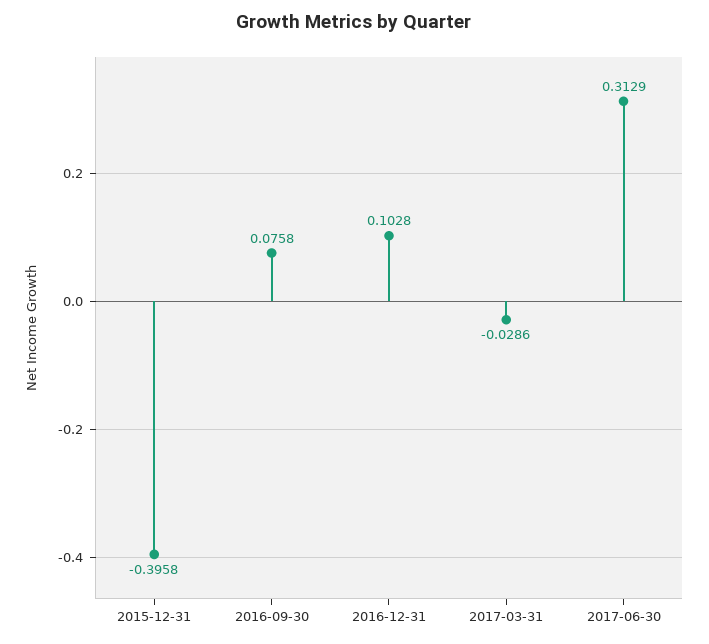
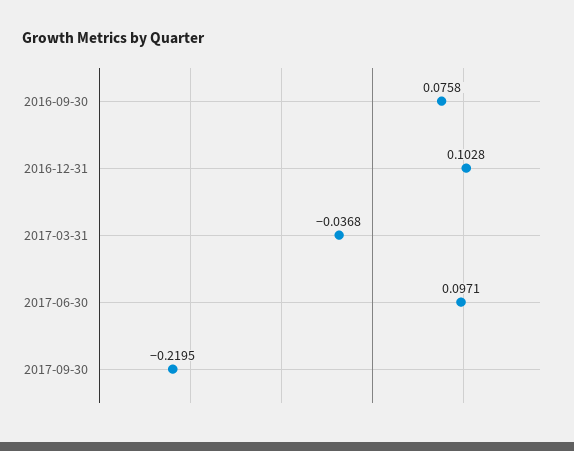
2015-12-31: -0.3958 -> none
2017-03-31: -0.0286 -> -0.0368
2017-06-30: 0.3129 -> 0.0971
2017-09-30: none -> -0.2195

